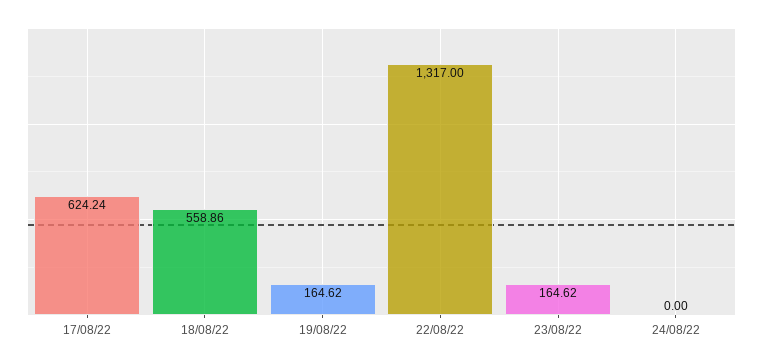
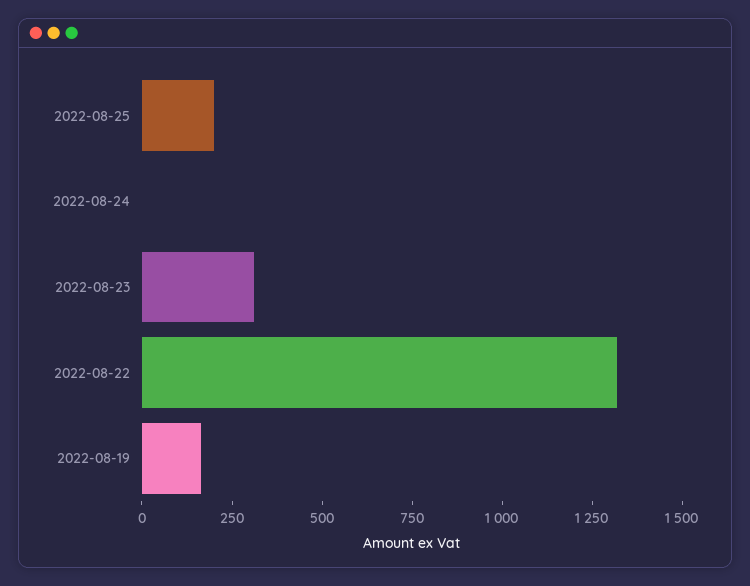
17/08/22: 624.24 -> none
18/08/22: 558.86 -> none
23/08/22: 164.62 -> 300
2022-08-25: none -> 200

